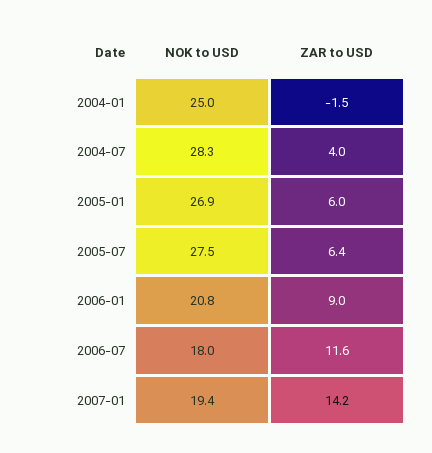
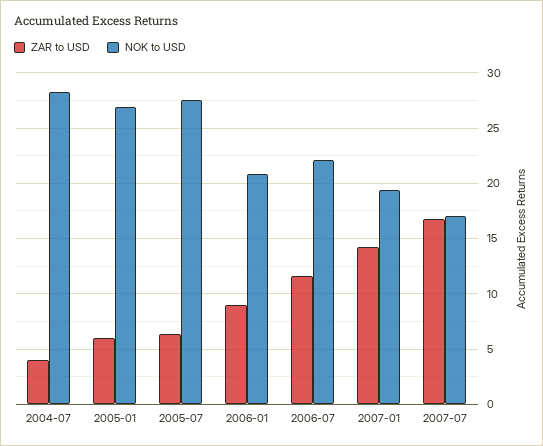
NOK to USD, 2004-01: 25 -> none
ZAR to USD, 2004-01: -1.5 -> none
NOK to USD, 2006-07: 18 -> 22
ZAR to USD, 2007-07: none -> 17
NOK to USD, 2007-07: none -> 17

